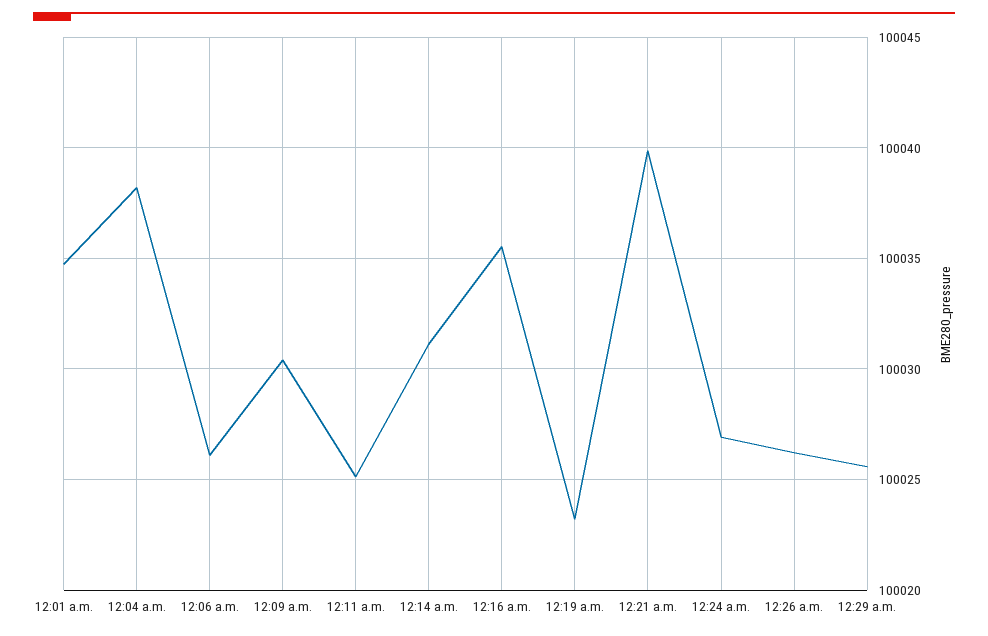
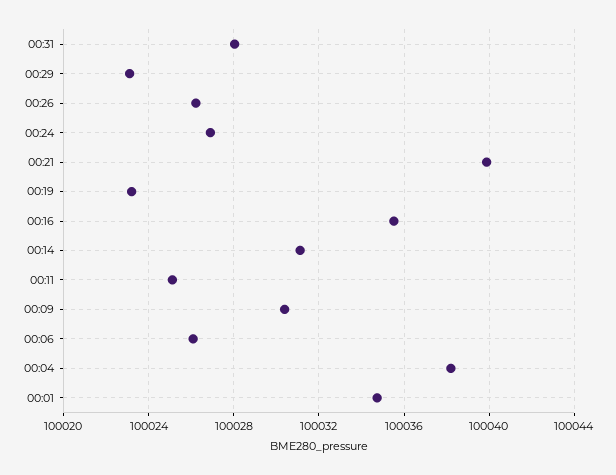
12:29 a.m.: 100025.5 -> 100023
00:31: none -> 100028

